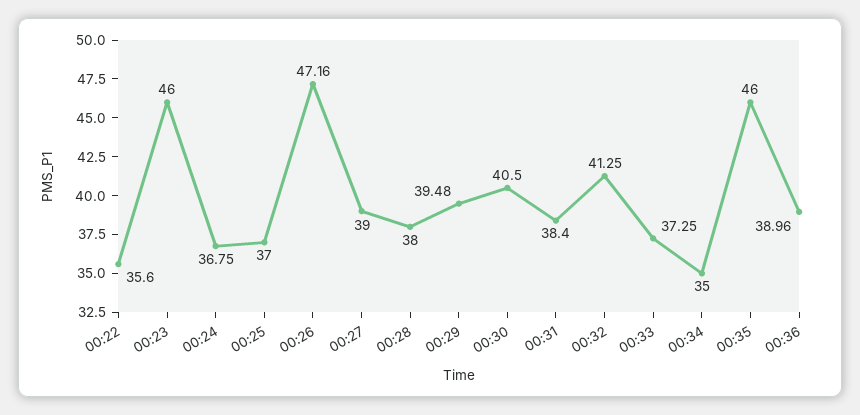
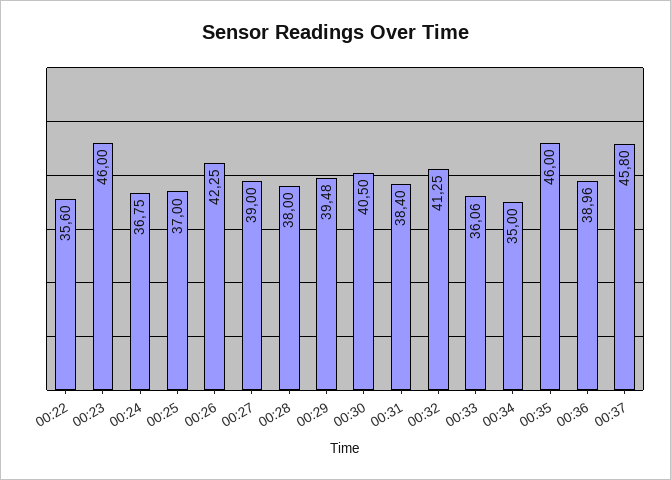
00:26: 47.16 -> 42.25
00:33: 37.25 -> 36.06
00:37: none -> 45.8

